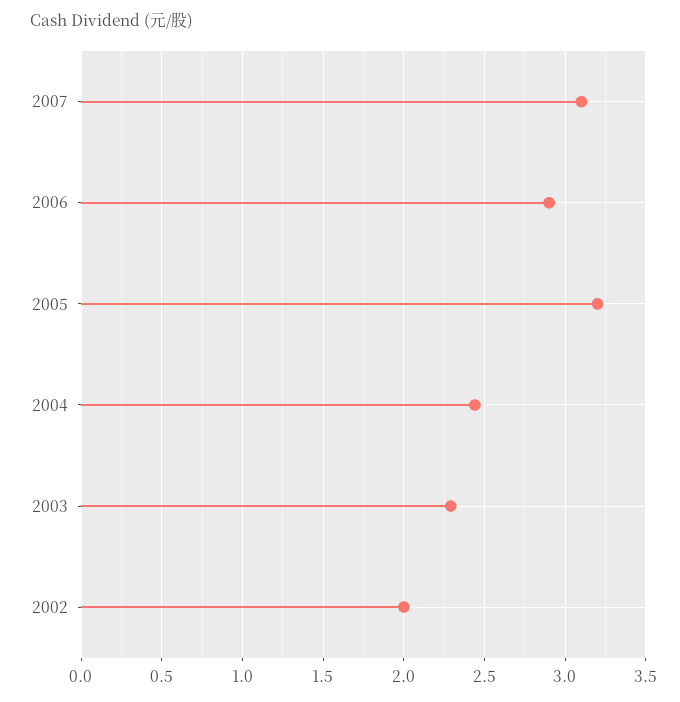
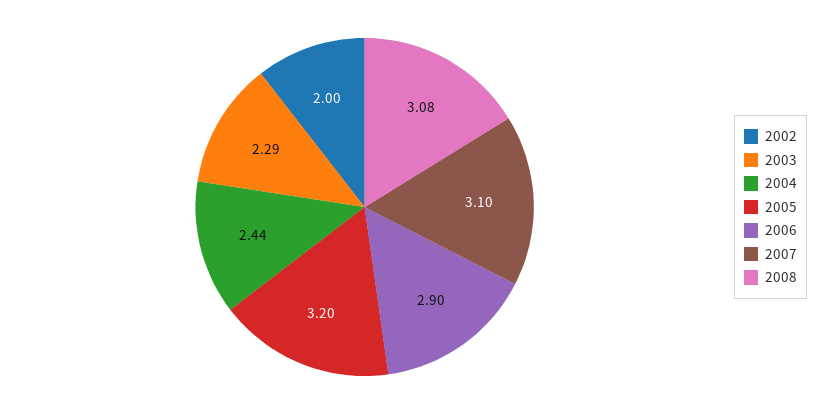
2008: none -> 3.08

